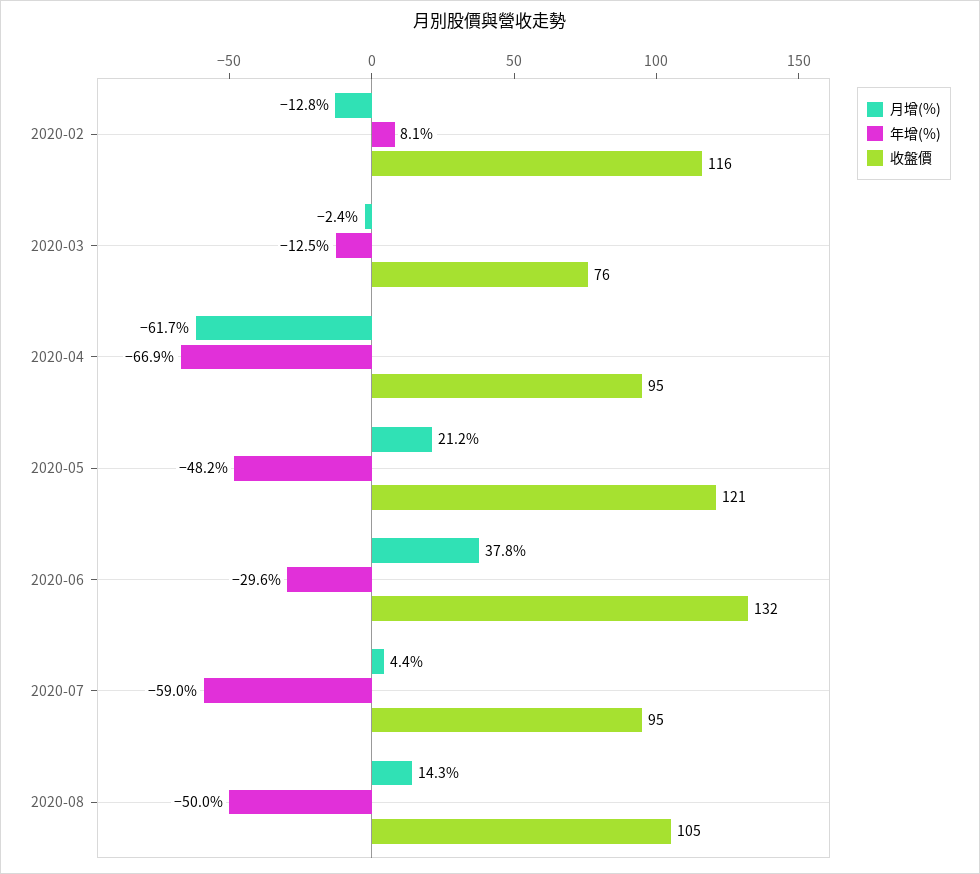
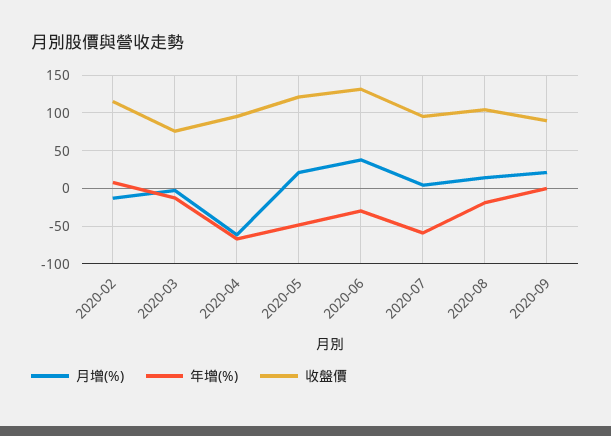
年增(%), 2020-08: -50 -> -20
月增(%), 2020-09: none -> 20
年增(%), 2020-09: none -> 0
收盤價, 2020-09: none -> 90

